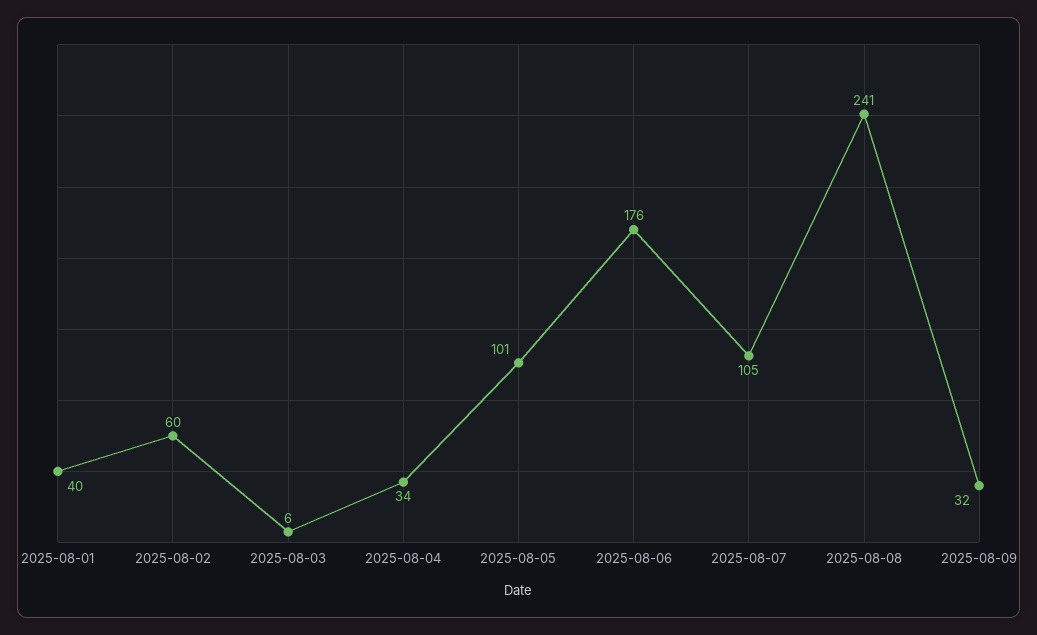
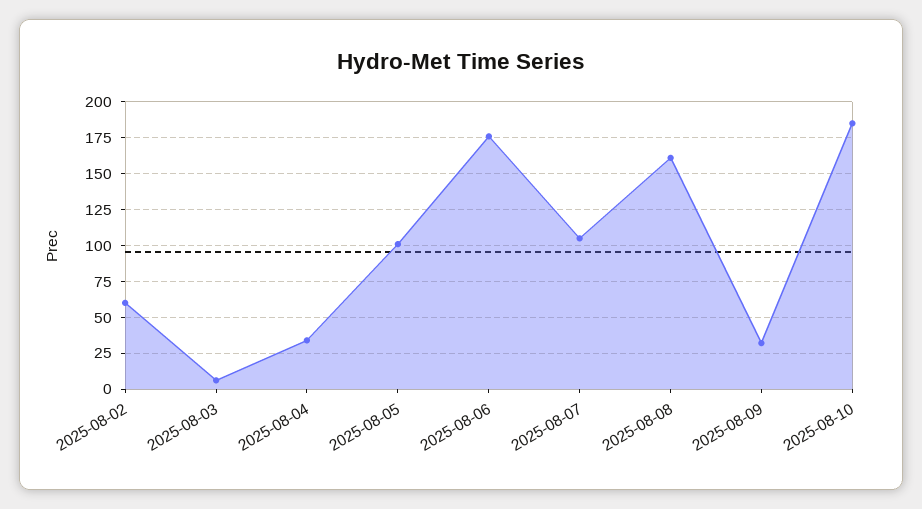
2025-08-01: 40 -> none
2025-08-08: 241 -> 160
2025-08-10: none -> 185

